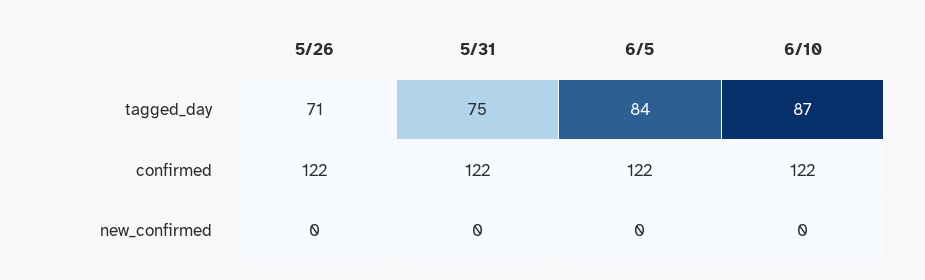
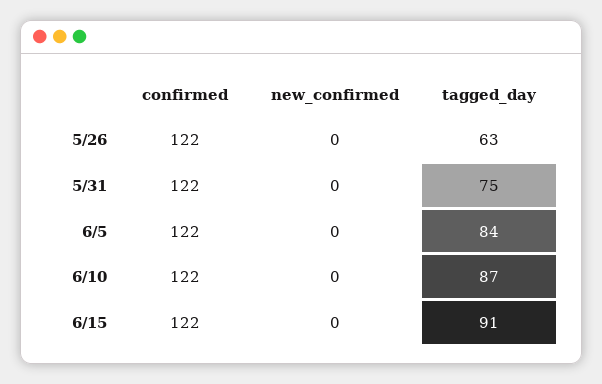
5/26, tagged_day: 71 -> 63
6/15, confirmed: none -> 122
6/15, new_confirmed: none -> 0
6/15, tagged_day: none -> 91

